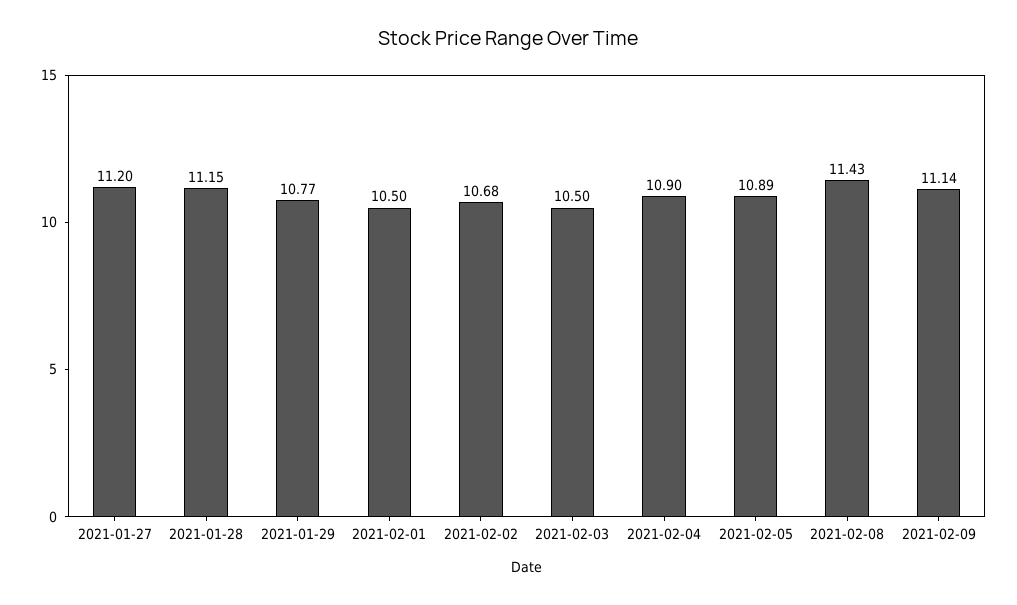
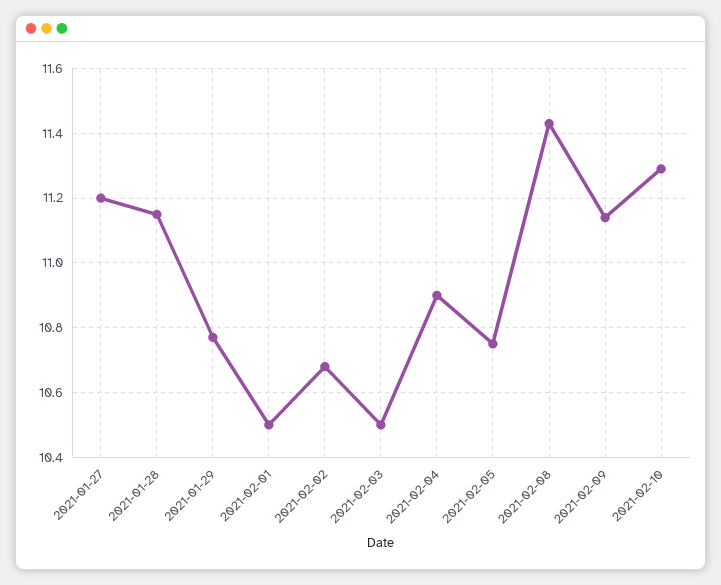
2021-02-05: 10.89 -> 10.75
2021-02-10: none -> 11.3

